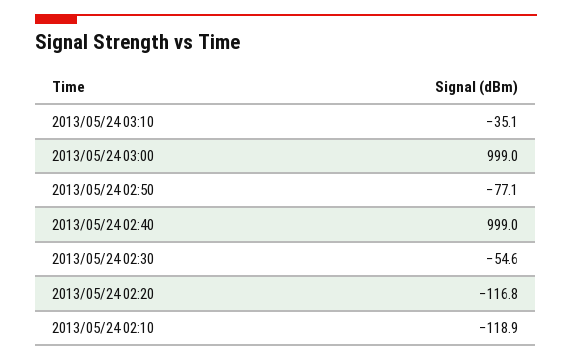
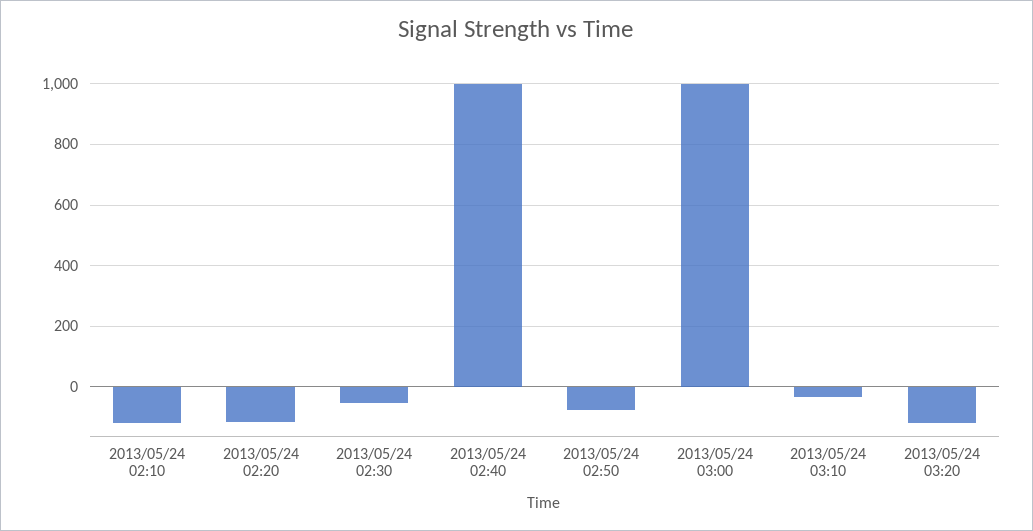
2013/05/24 03:20: none -> -120

